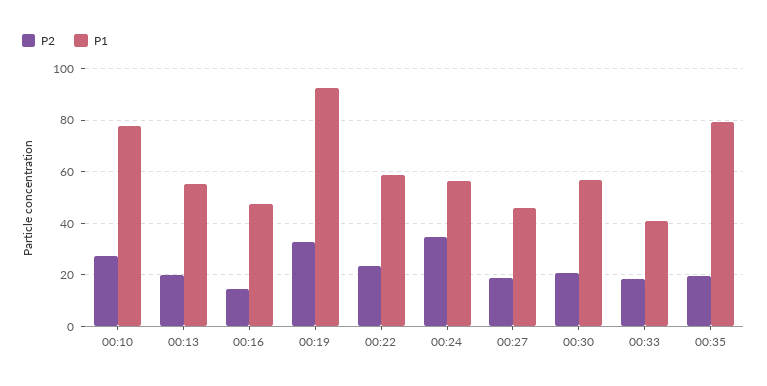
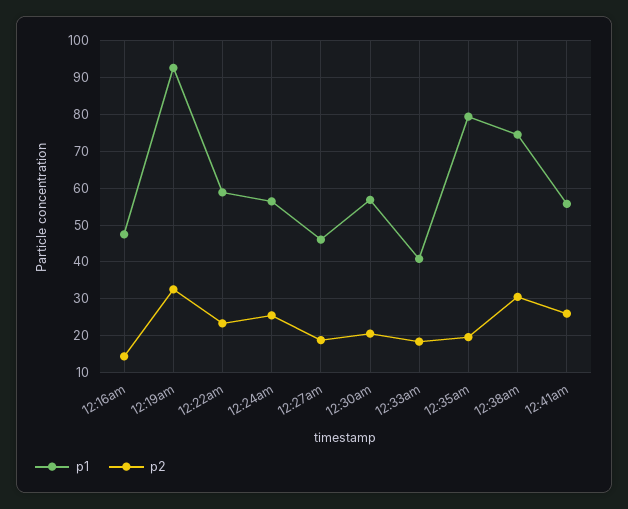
P2, 00:10: 27.5 -> none
P1, 00:10: 77.5 -> none
P2, 00:13: 20 -> none
P1, 00:13: 55 -> none
P2, 00:24: 35 -> 26
P1, 12:38am: none -> 74
P2, 12:38am: none -> 30
P1, 12:41am: none -> 56
P2, 12:41am: none -> 26

